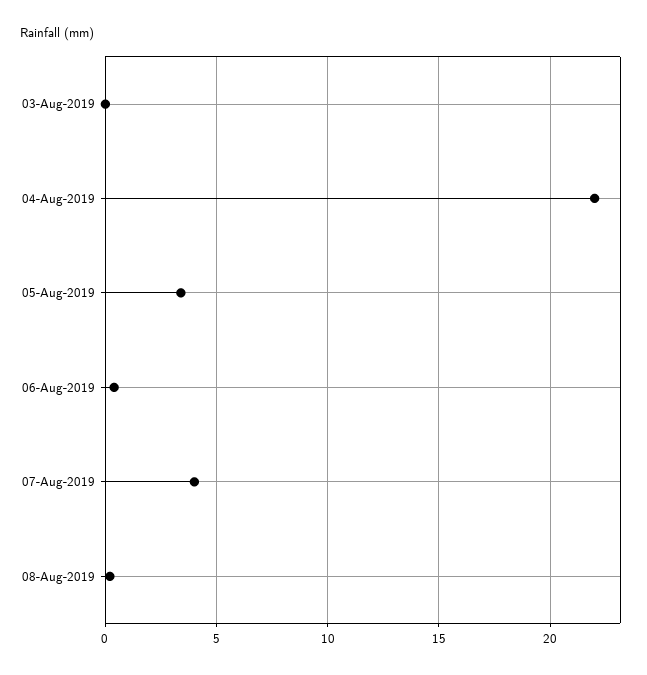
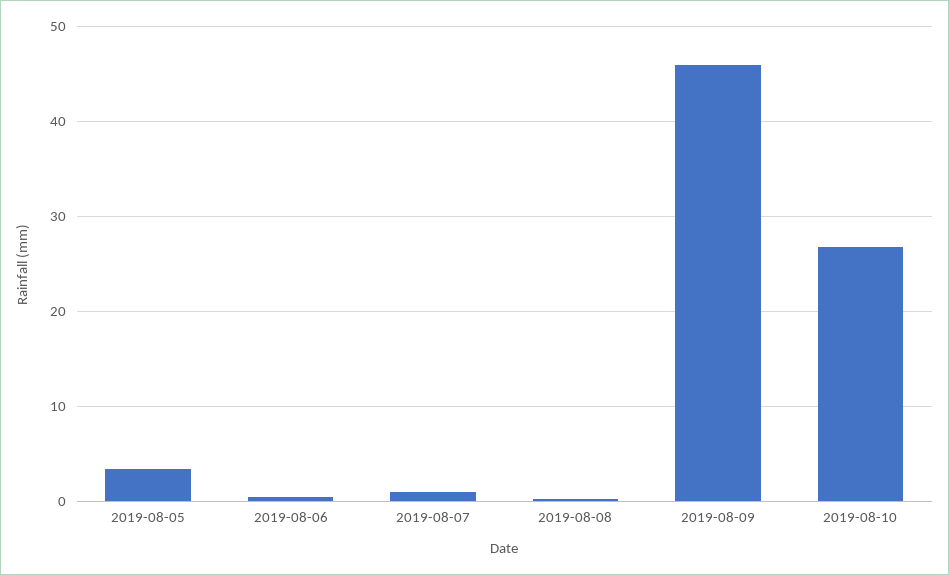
03-Aug-2019: 0 -> none
04-Aug-2019: 22 -> none
07-Aug-2019: 4 -> 1
2019-08-09: none -> 46
2019-08-10: none -> 27

